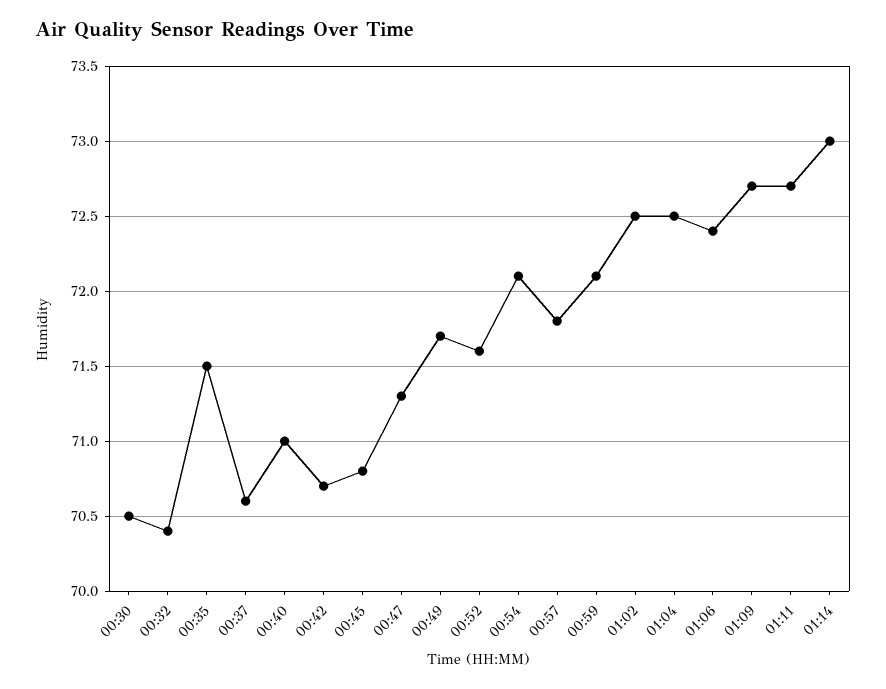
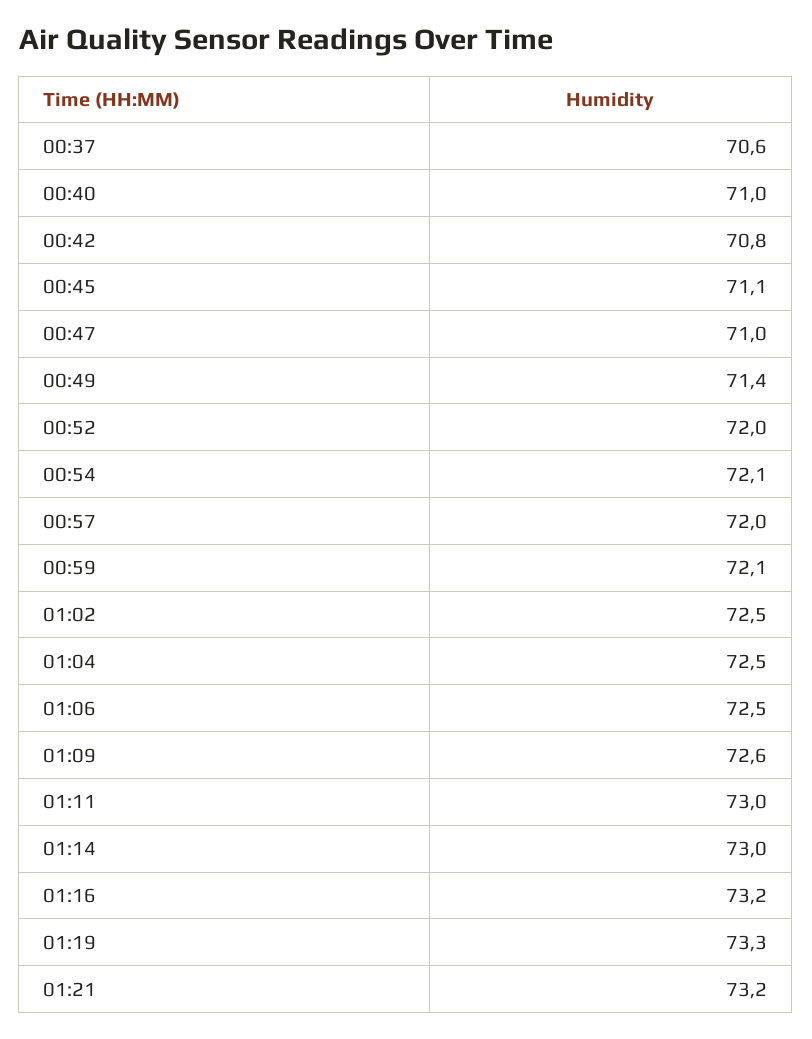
00:30: 70.5 -> none
00:32: 70.4 -> none
00:35: 71.5 -> none
00:42: 70.7 -> 70.8
00:45: 70.8 -> 71.1
00:47: 71.3 -> 71
00:49: 71.7 -> 71.4
00:52: 71.6 -> 72
00:57: 71.8 -> 72
01:06: 72.4 -> 72.5
01:09: 72.7 -> 72.6
01:11: 72.7 -> 73
01:16: none -> 73.2
01:19: none -> 73.3
01:21: none -> 73.2

